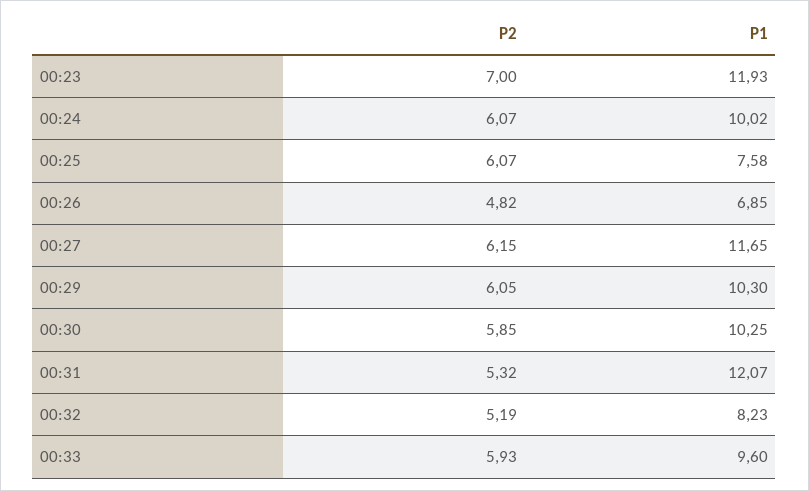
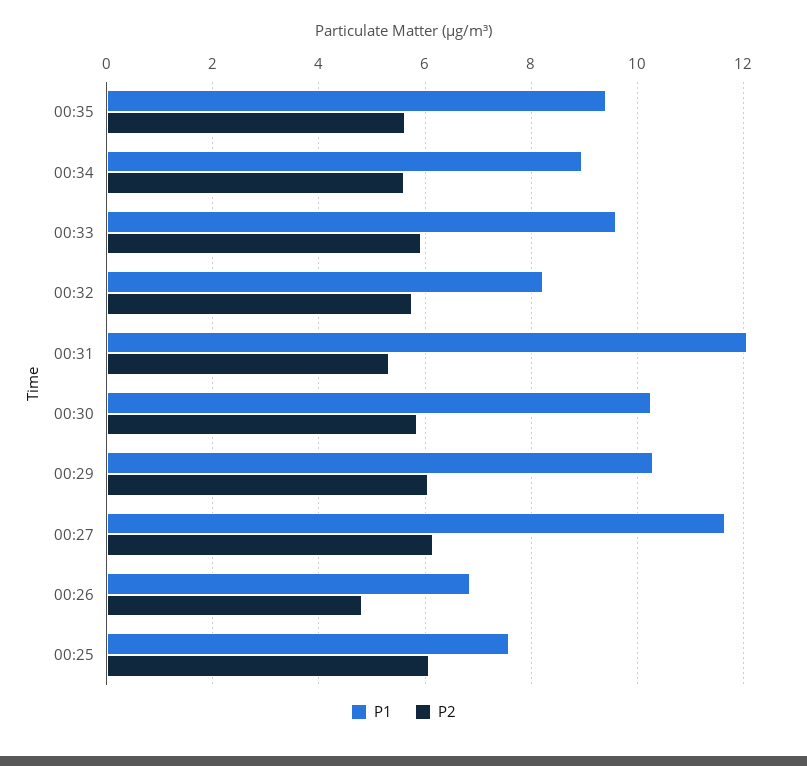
P2, 00:23: 7 -> none
P1, 00:23: 11.93 -> none
P2, 00:24: 6.07 -> none
P1, 00:24: 10.02 -> none
P2, 00:32: 5.19 -> 5.8
P1, 00:35: none -> 9.4
P2, 00:35: none -> 5.6
P1, 00:34: none -> 9
P2, 00:34: none -> 5.6

